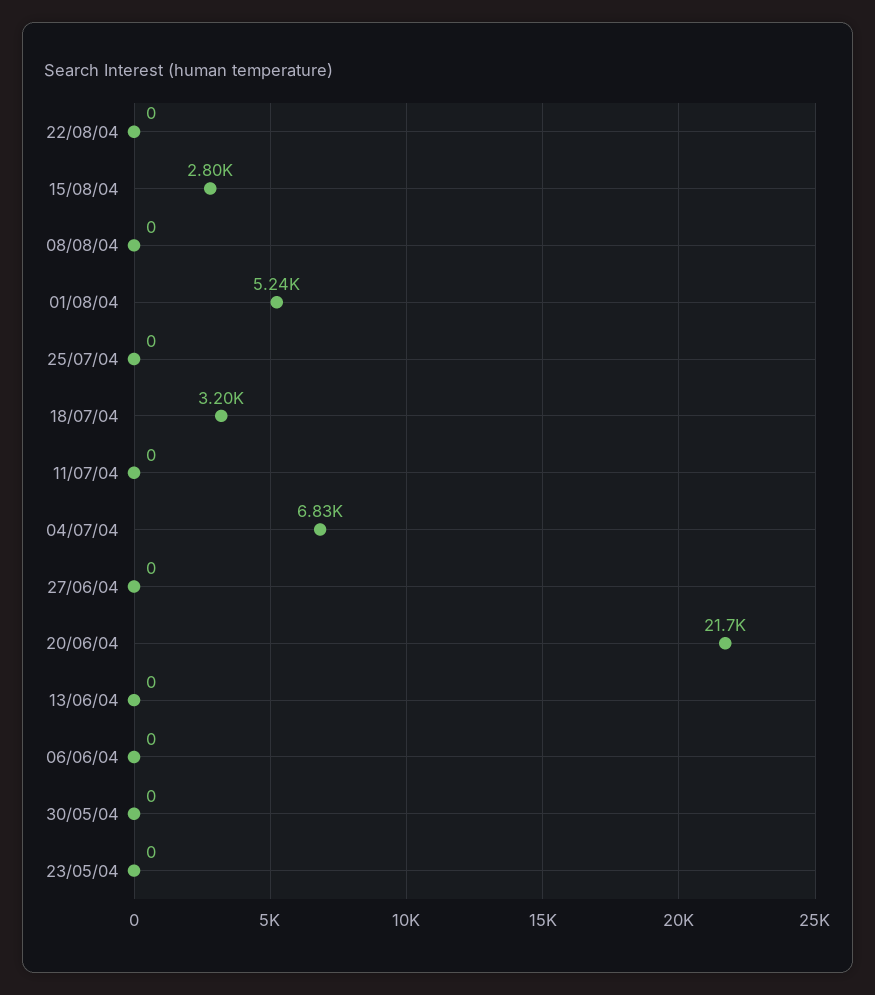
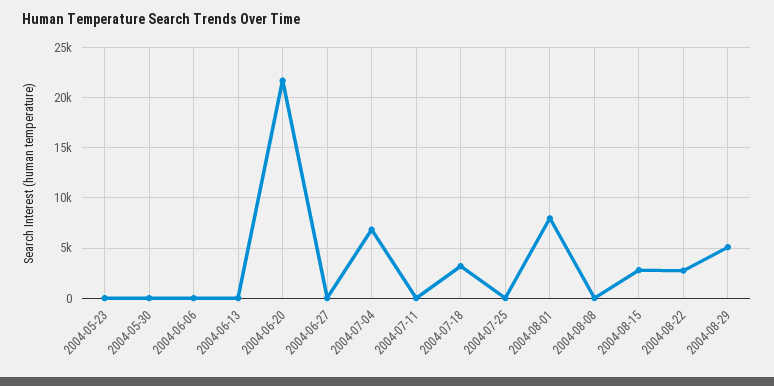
22/08/04: 0 -> 3000
01/08/04: 5240 -> 8000
2004-08-29: none -> 5000

